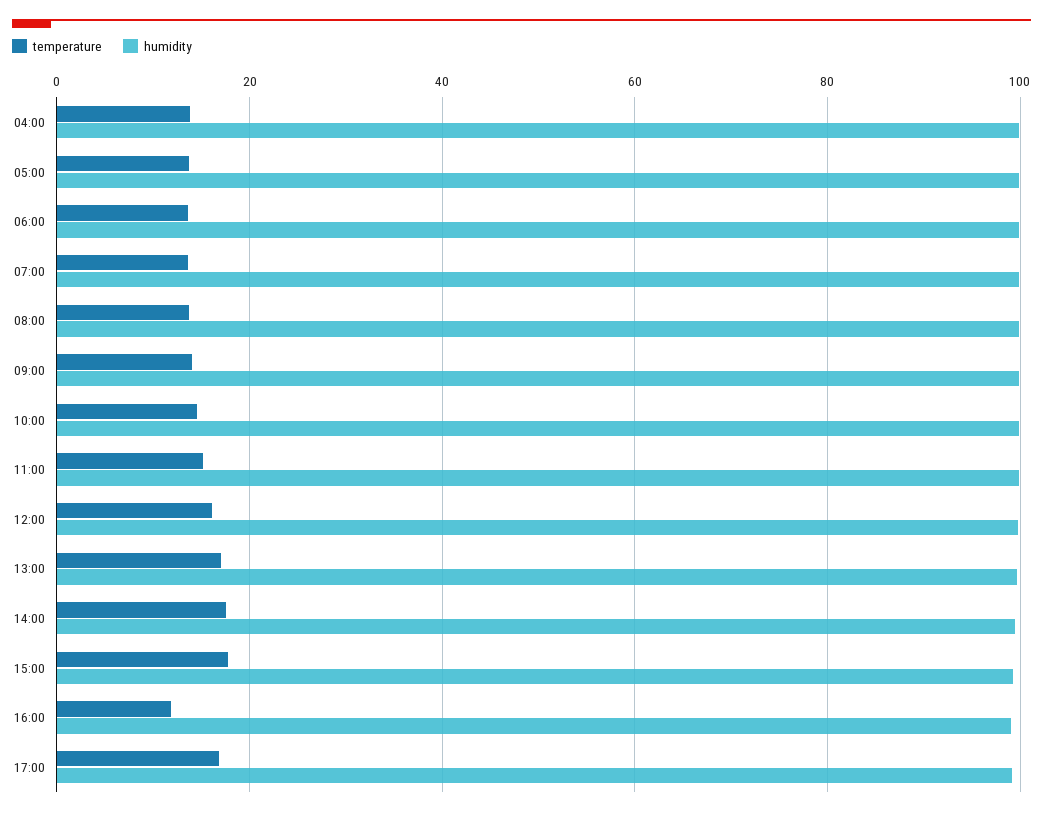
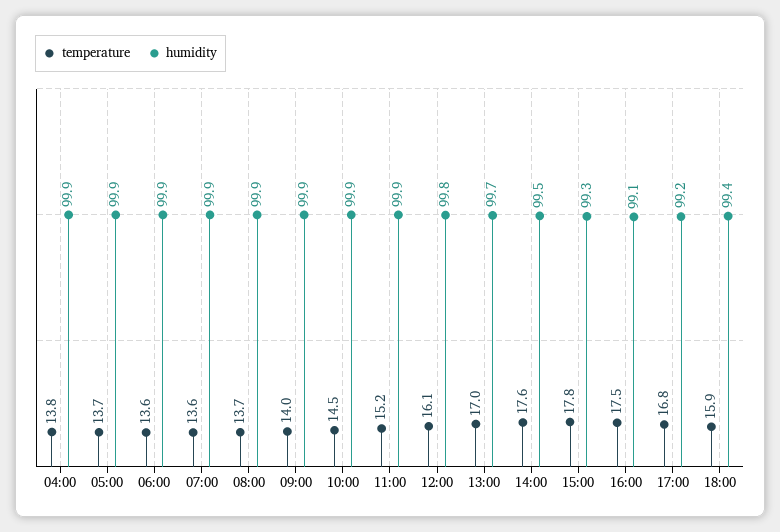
temperature, 16:00: 12 -> 17.5
temperature, 18:00: none -> 15.9
humidity, 18:00: none -> 99.4

